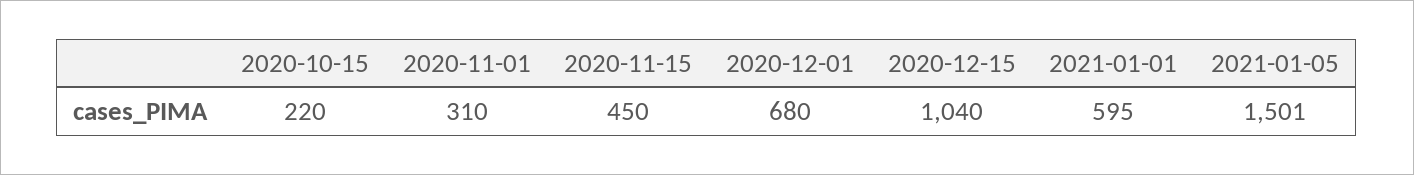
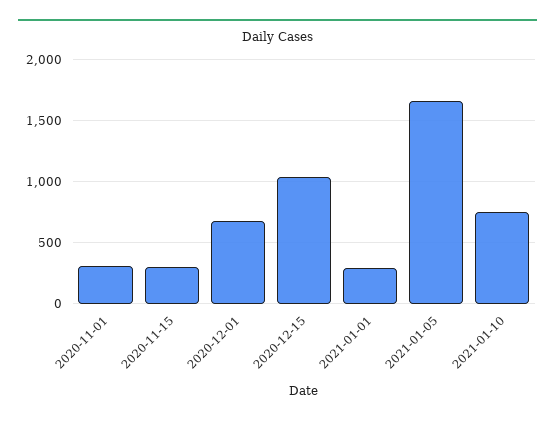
2020-10-15: 220 -> none
2020-11-15: 450 -> 300
2021-01-01: 595 -> 300
2021-01-05: 1501 -> 1650
2021-01-10: none -> 750

